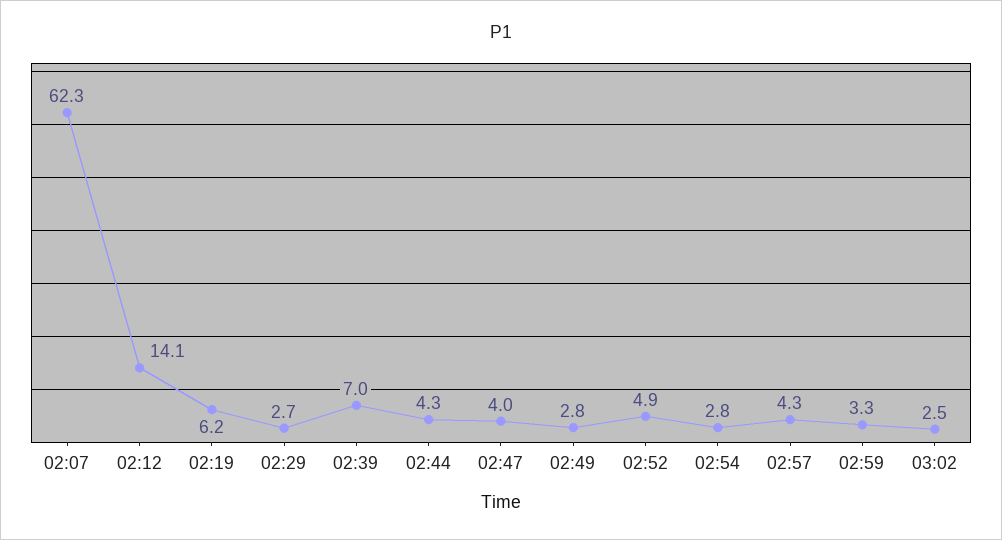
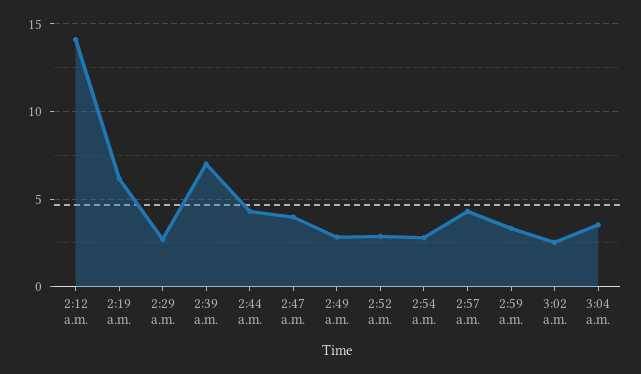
02:07: 62.3 -> none
02:52: 4.9 -> 3
3:04 a.m.: none -> 3.5

